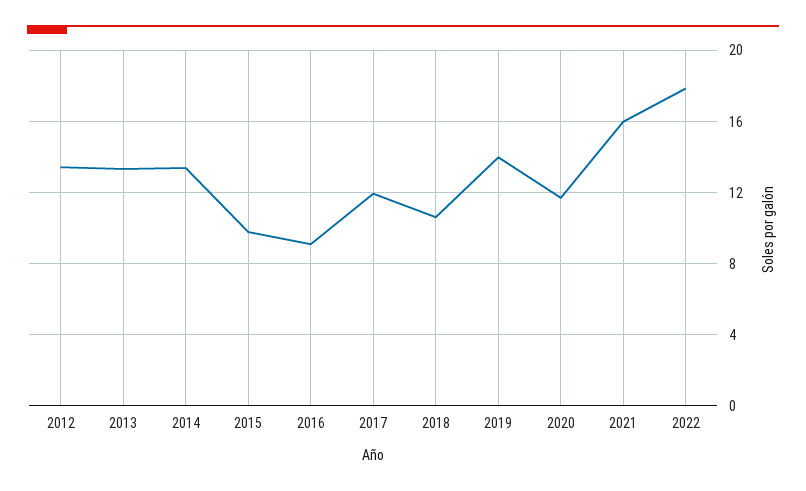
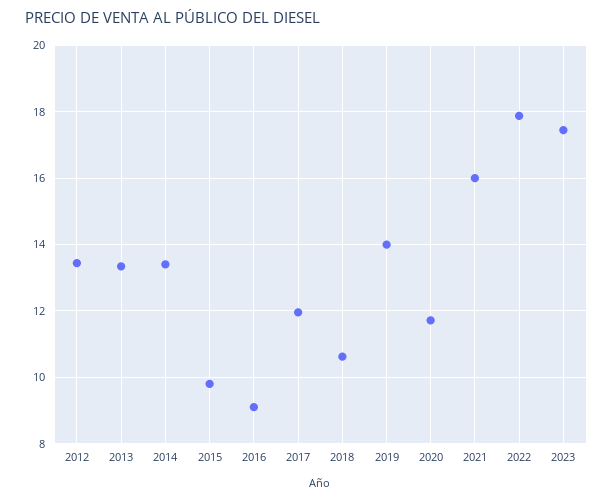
2023: none -> 17.4

